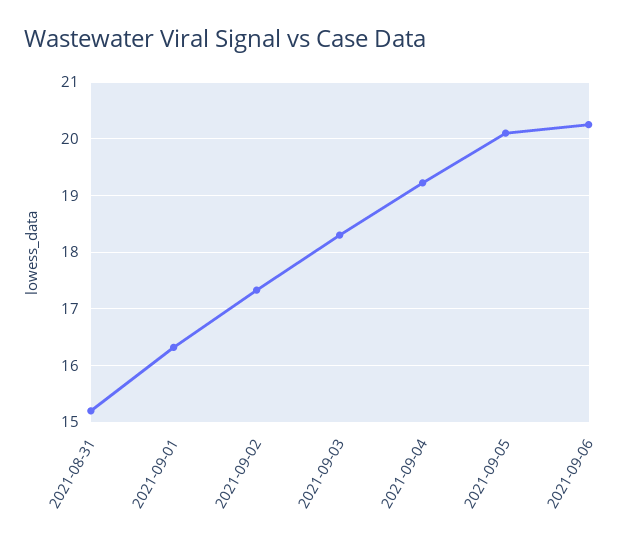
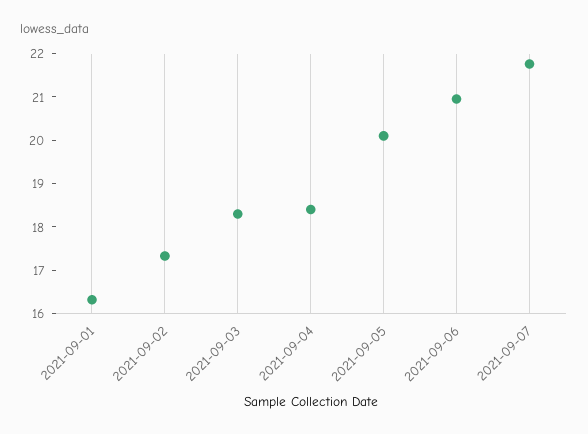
2021-08-31: 15.2 -> none
2021-09-04: 19.2 -> 18.4
2021-09-06: 20.2 -> 21
2021-09-07: none -> 21.8

